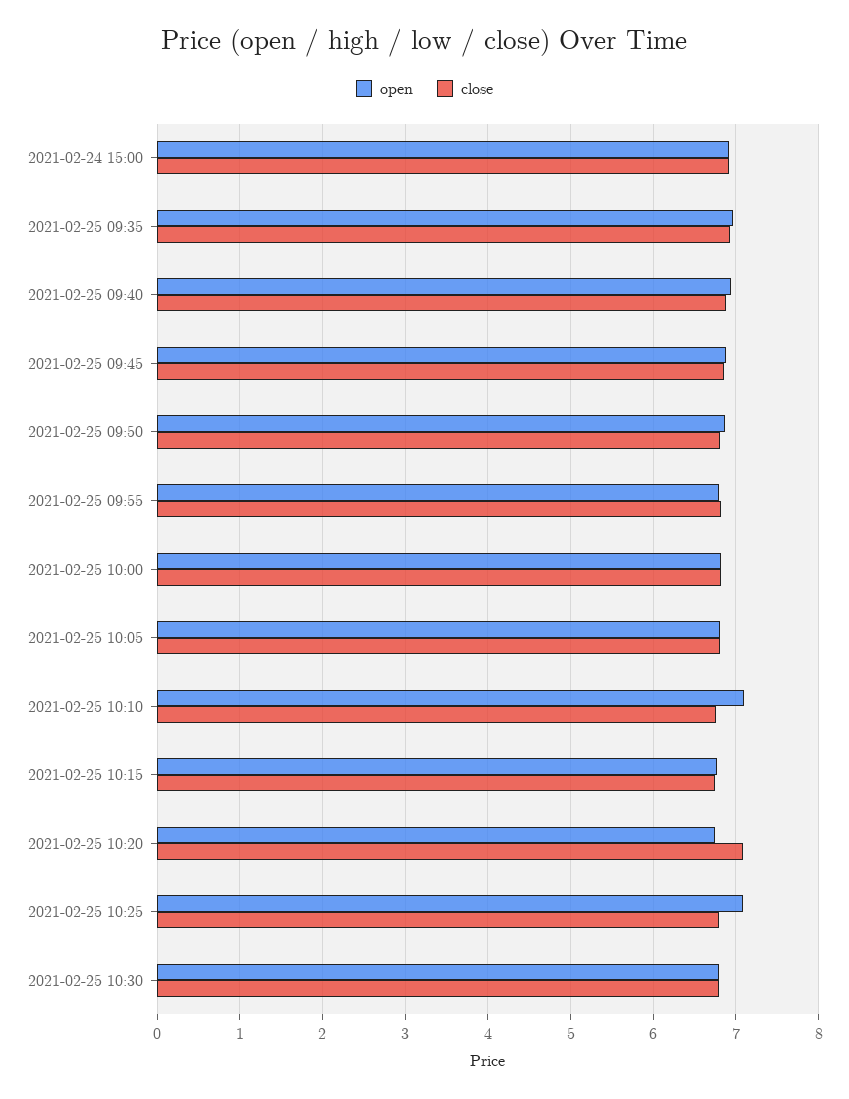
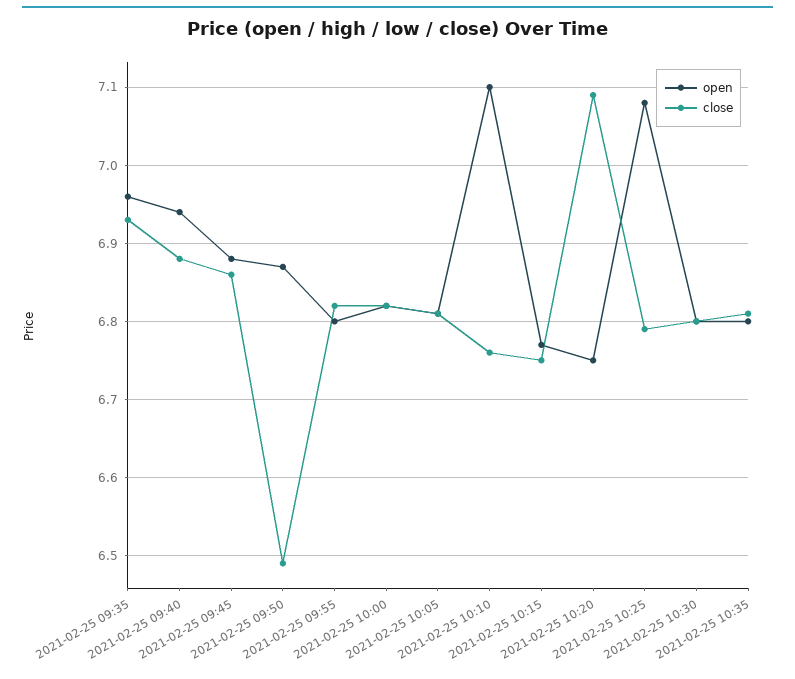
open, 2021-02-24 15:00: 6.9 -> none
close, 2021-02-24 15:00: 6.9 -> none
close, 2021-02-25 09:50: 6.8 -> 6.49
open, 2021-02-25 10:35: none -> 6.8
close, 2021-02-25 10:35: none -> 6.81

